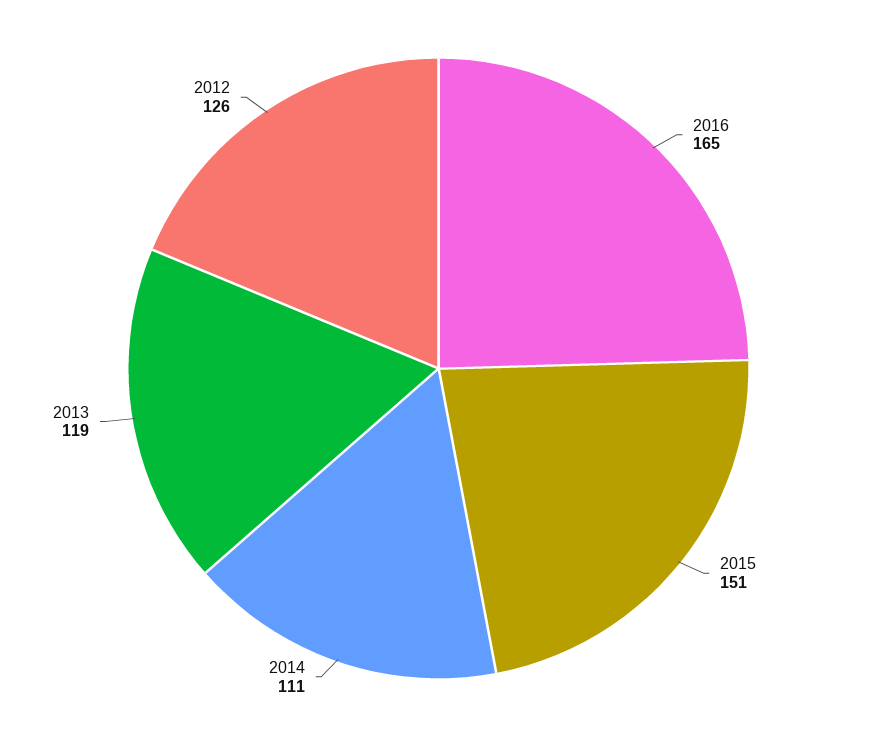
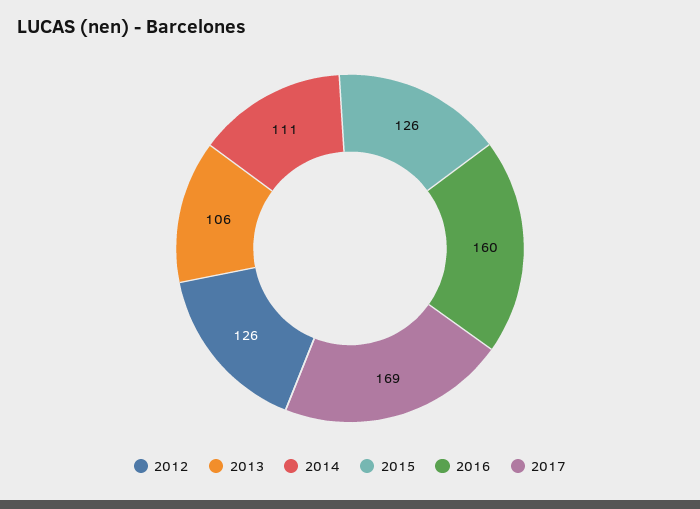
2016: 165 -> 160
2015: 151 -> 126
2013: 119 -> 106
2017: none -> 169

